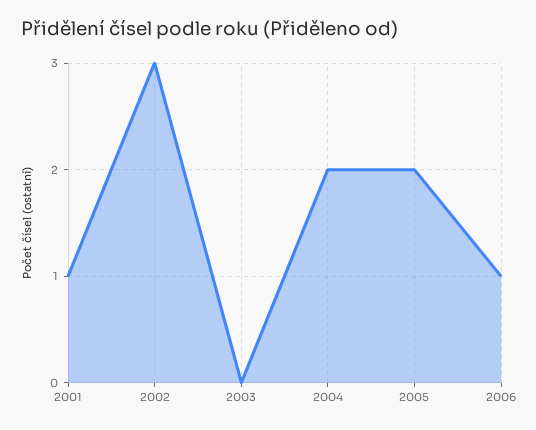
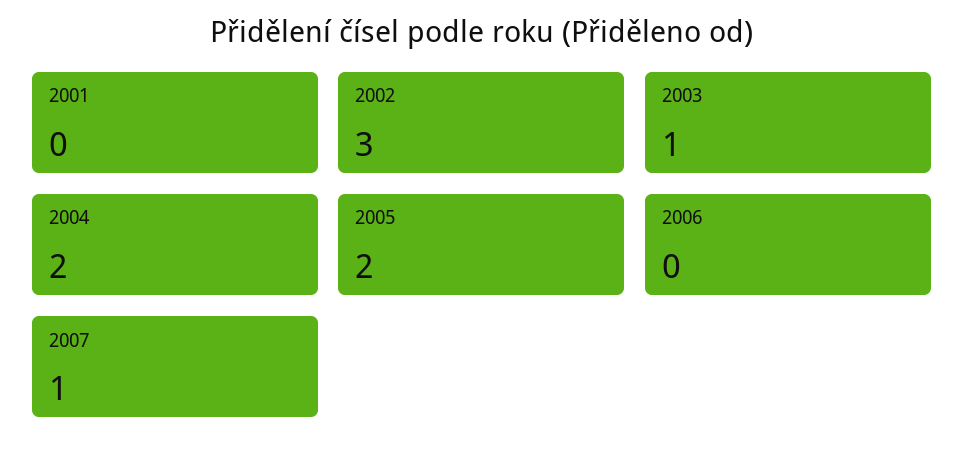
2001: 1 -> 0
2003: 0 -> 1
2006: 1 -> 0
2007: none -> 1

